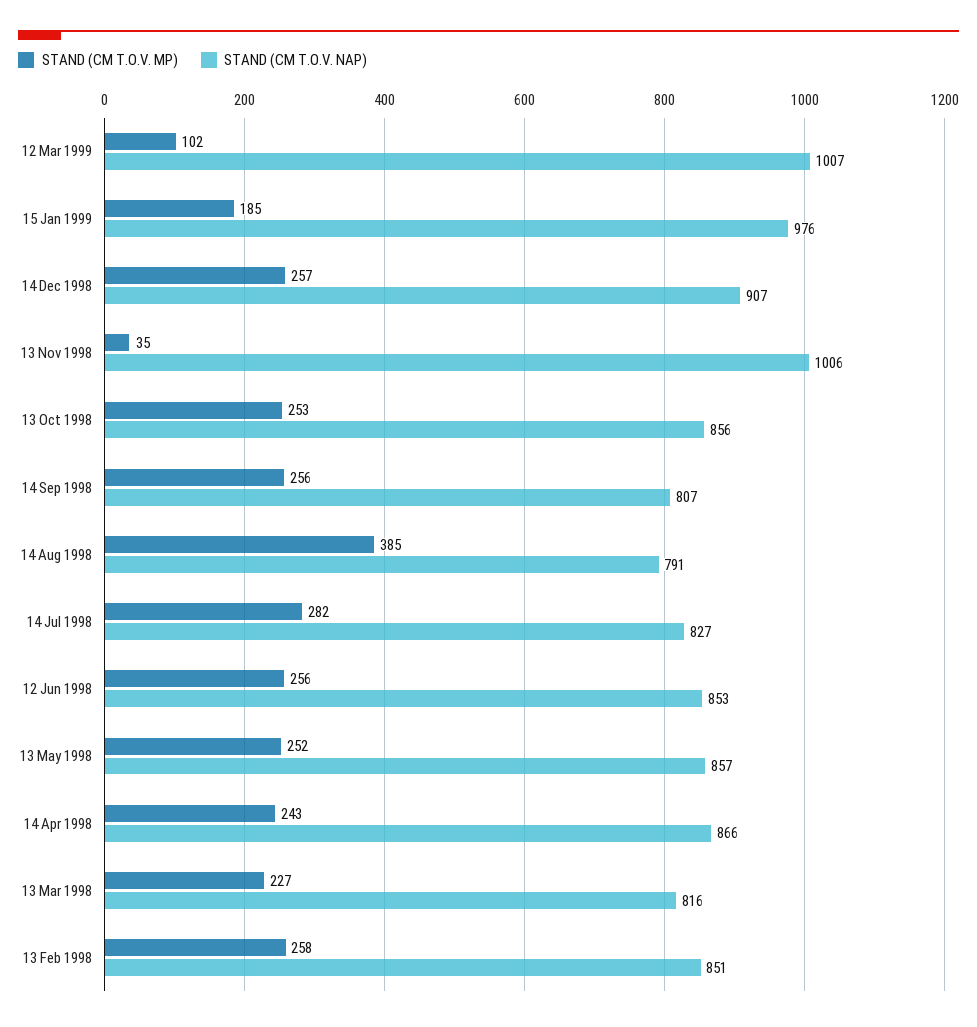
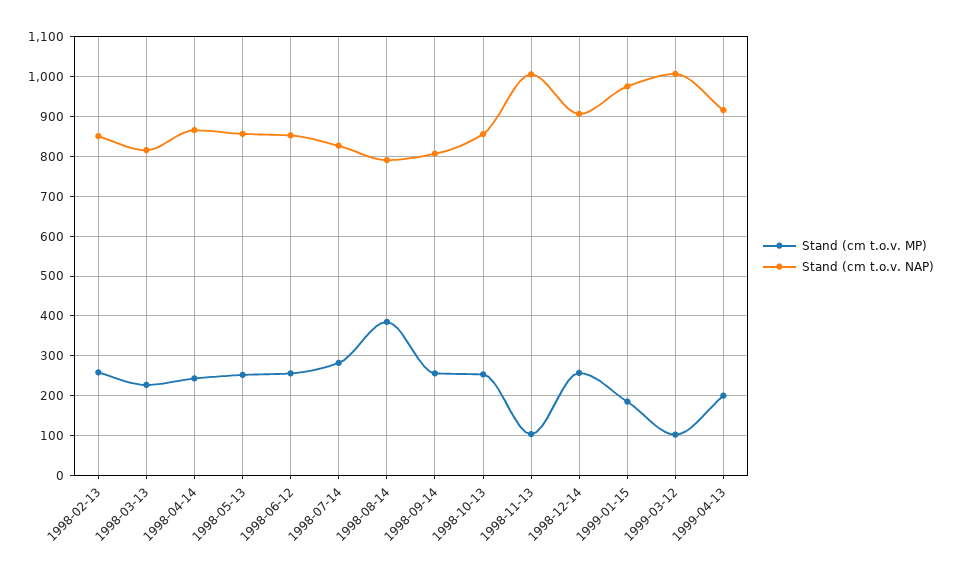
STAND (CM T.O.V. MP), 13 Nov 1998: 35 -> 100
STAND (CM T.O.V. MP), 1999-04-13: none -> 200
STAND (CM T.O.V. NAP), 1999-04-13: none -> 920

